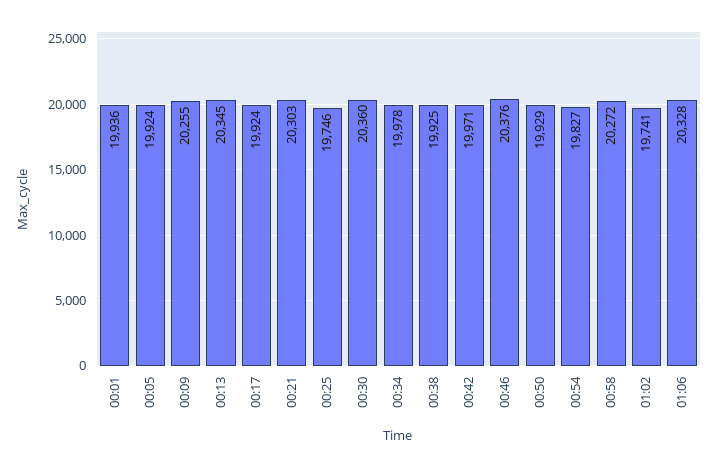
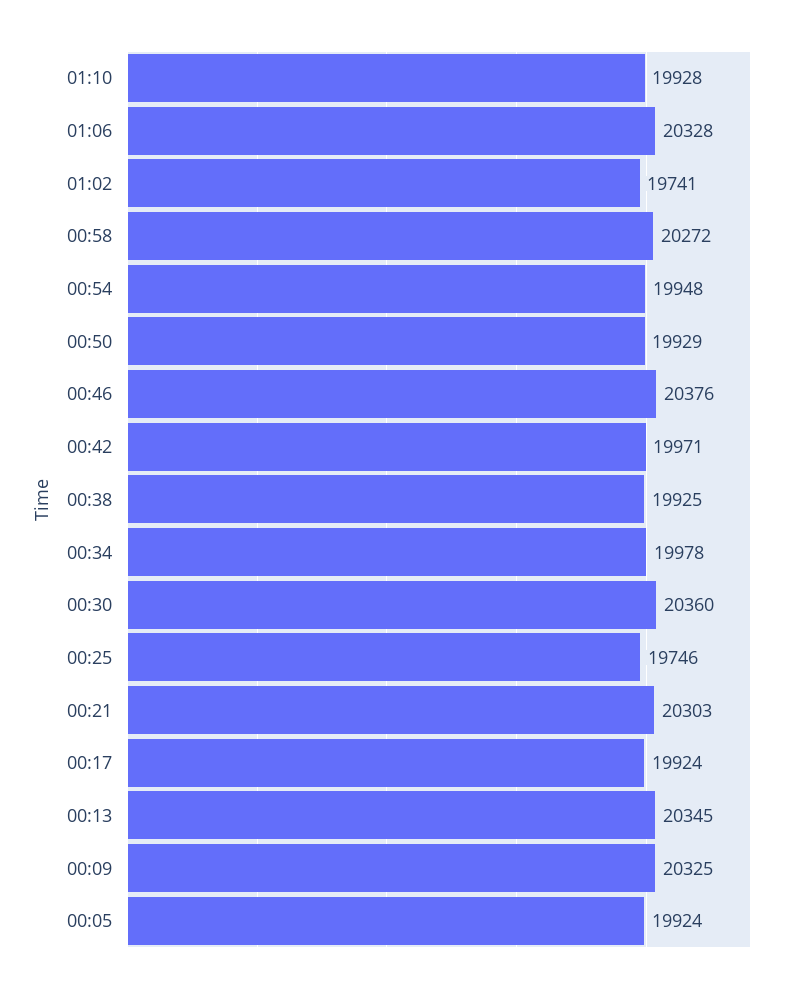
00:01: 19936 -> none
00:09: 20255 -> 20325
00:54: 19827 -> 19948
01:10: none -> 19928

